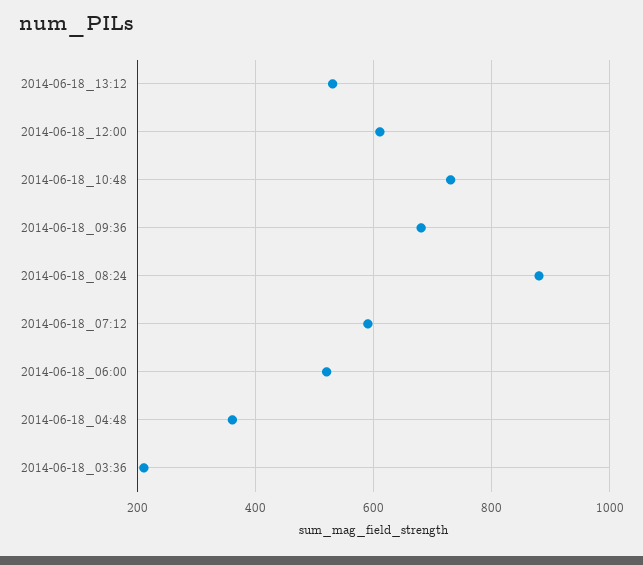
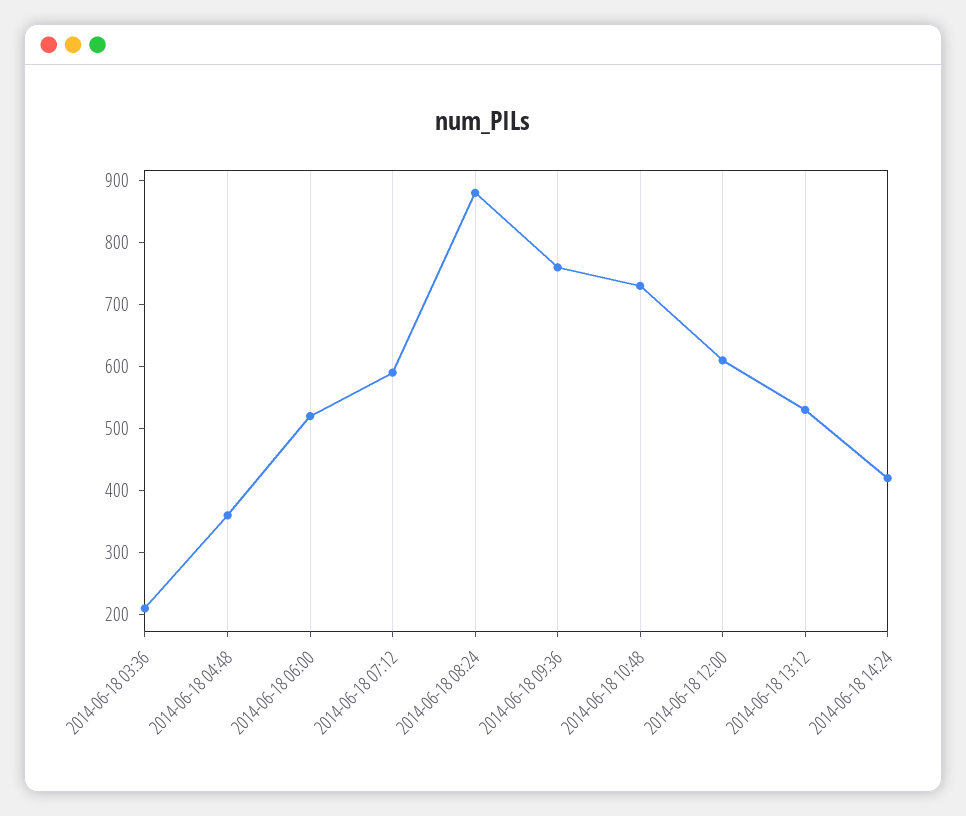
2014-06-18_09:36: 680 -> 760
2014-06-18 14:24: none -> 420

